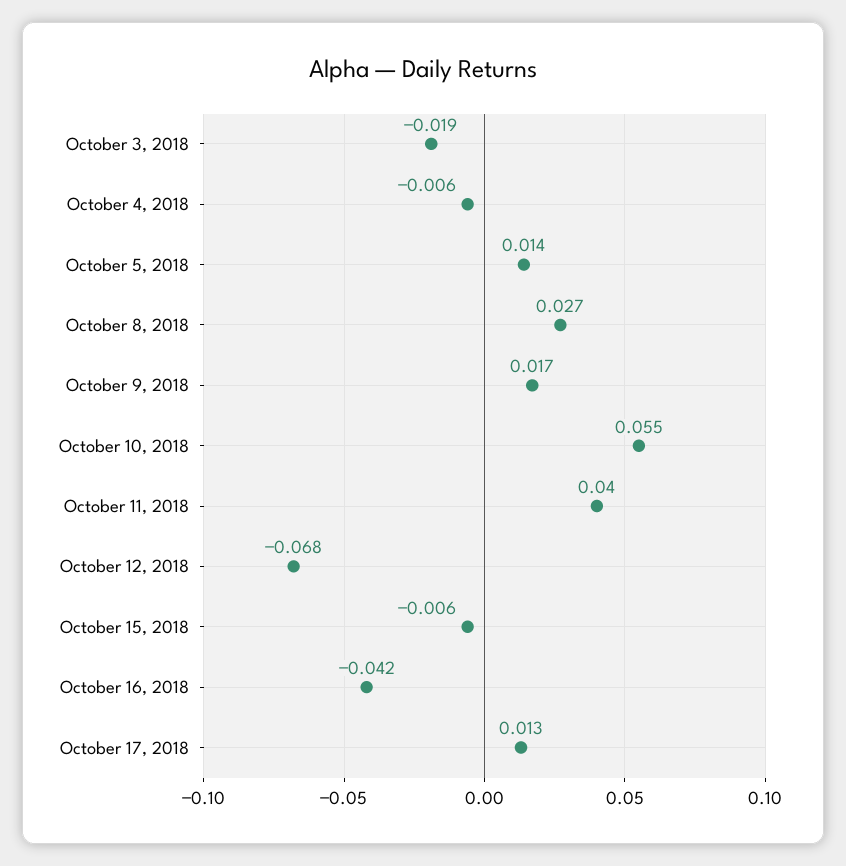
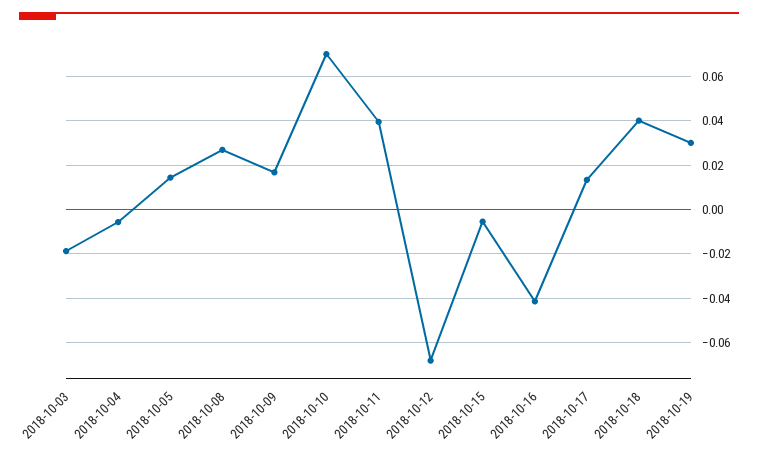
October 10, 2018: 0.055 -> 0.07
2018-10-18: none -> 0.04
2018-10-19: none -> 0.03

